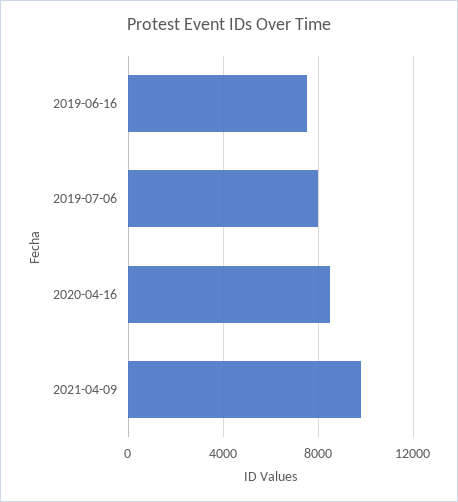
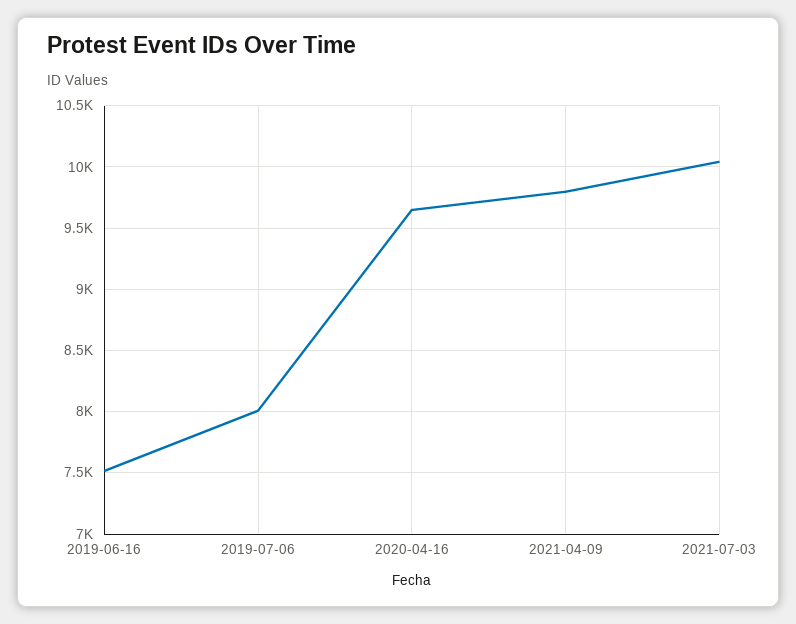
2020-04-16: 8500 -> 9650
2021-07-03: none -> 10050

